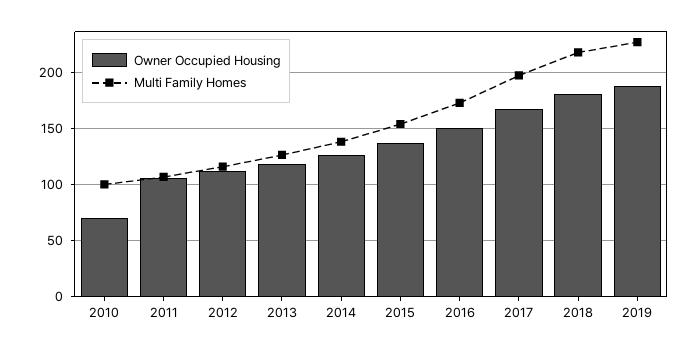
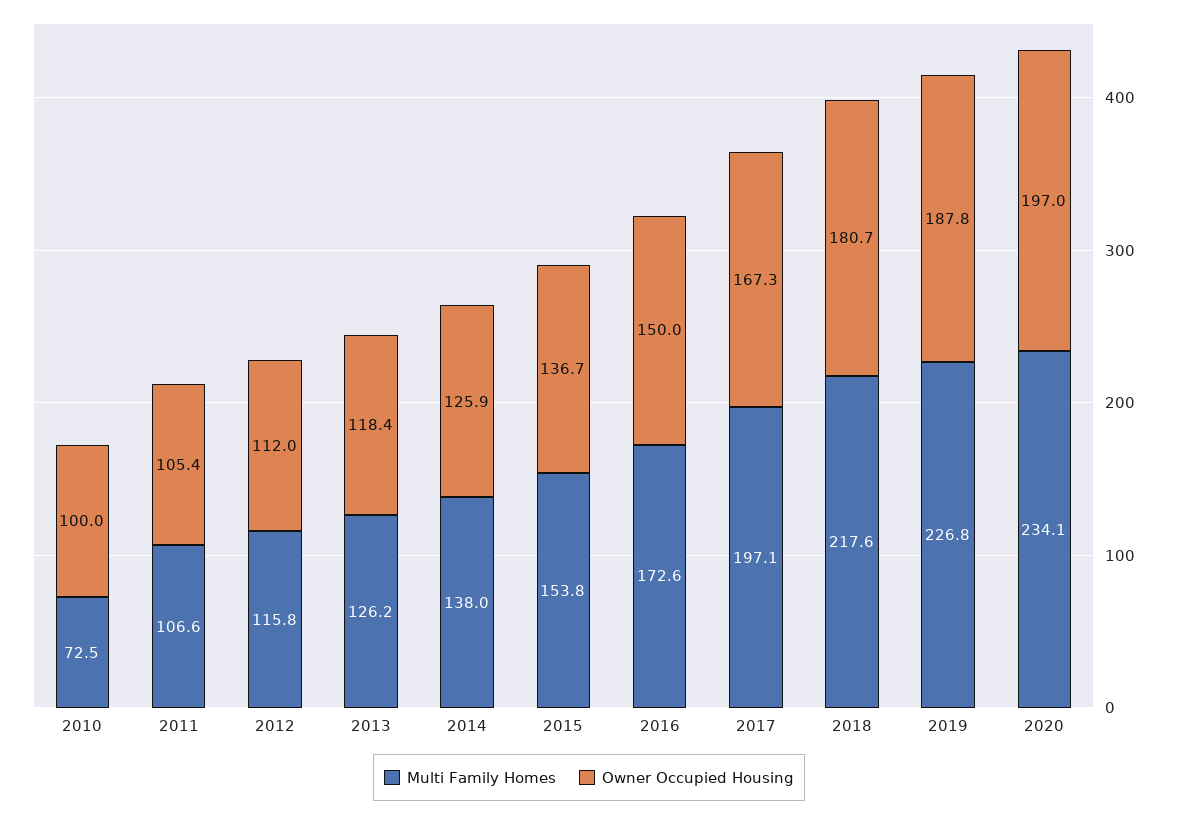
Owner Occupied Housing, 2010: 70 -> 100
Multi Family Homes, 2010: 100 -> 72.5
Multi Family Homes, 2020: none -> 234.1
Owner Occupied Housing, 2020: none -> 197

